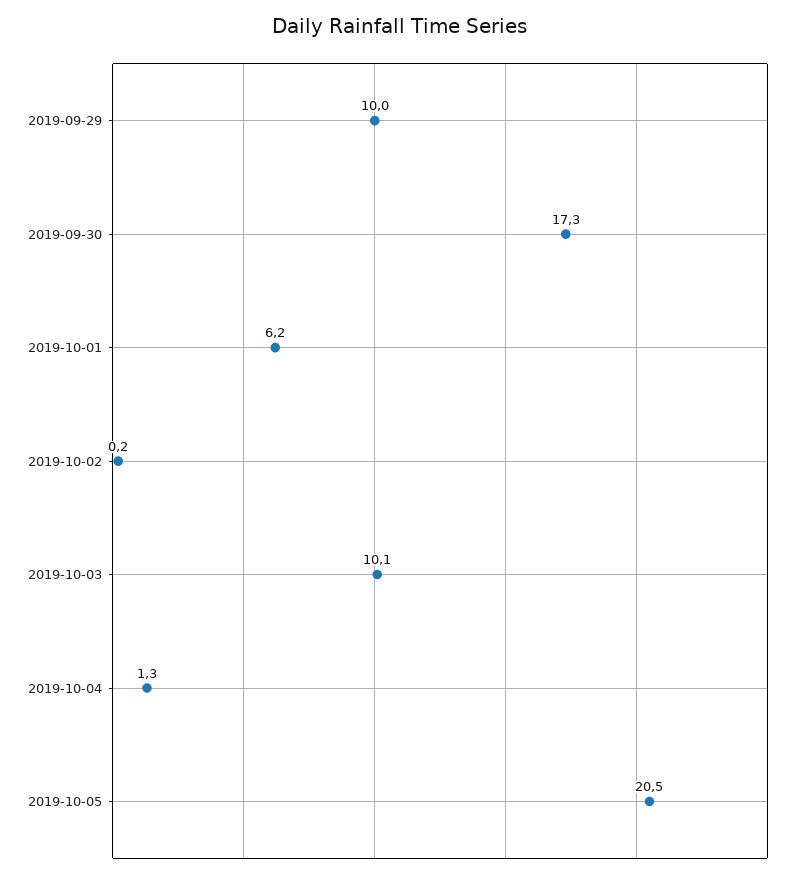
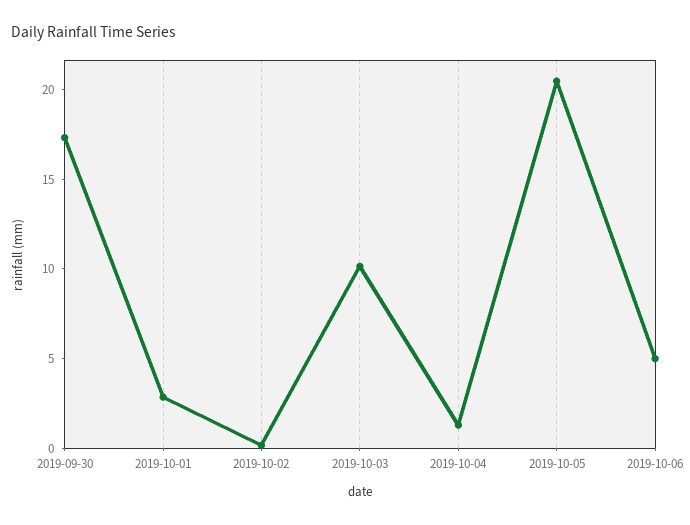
2019-09-29: 10 -> none
2019-10-01: 6.2 -> 3
2019-10-06: none -> 5

